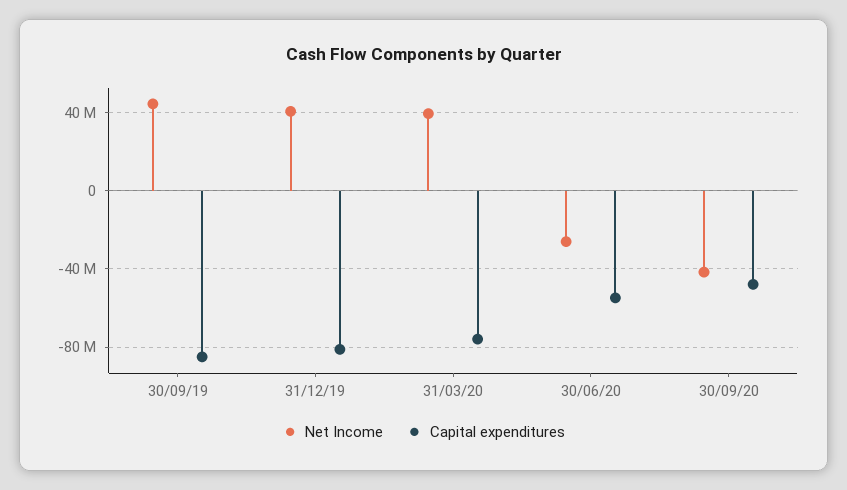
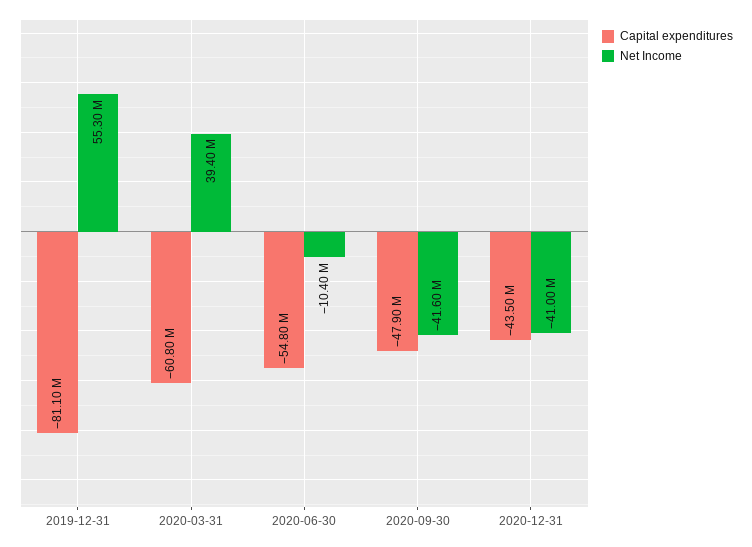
Net Income, 30/09/19: 45000000 -> none
Capital expenditures, 30/09/19: -85000000 -> none
Net Income, 31/12/19: 40000000 -> 55300000
Capital expenditures, 31/03/20: -75000000 -> -60800000
Net Income, 30/06/20: -25000000 -> -10400000
Capital expenditures, 2020-12-31: none -> -43500000
Net Income, 2020-12-31: none -> -41000000

